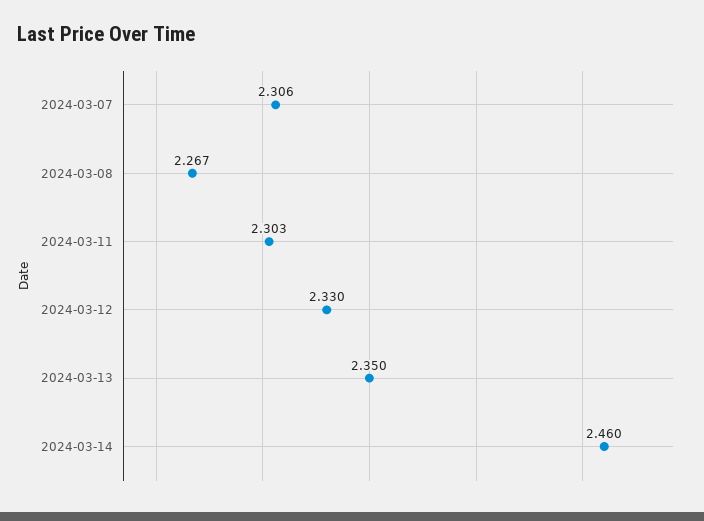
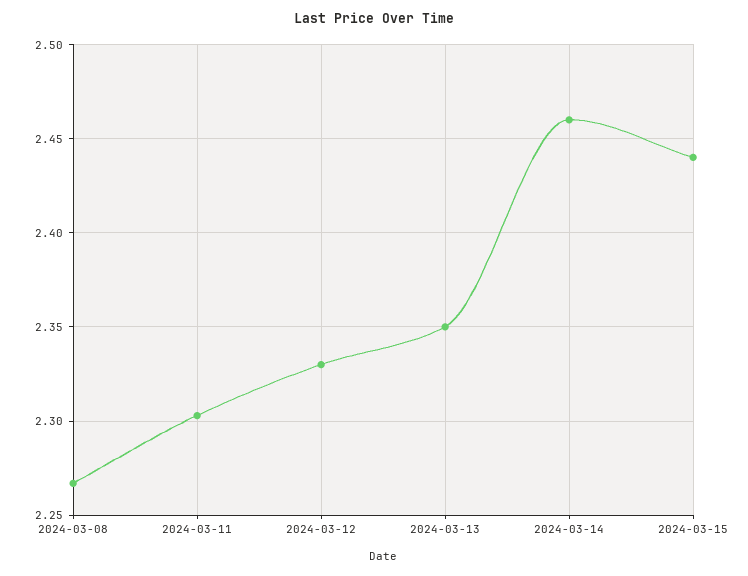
2024-03-07: 2.306 -> none
2024-03-15: none -> 2.44

